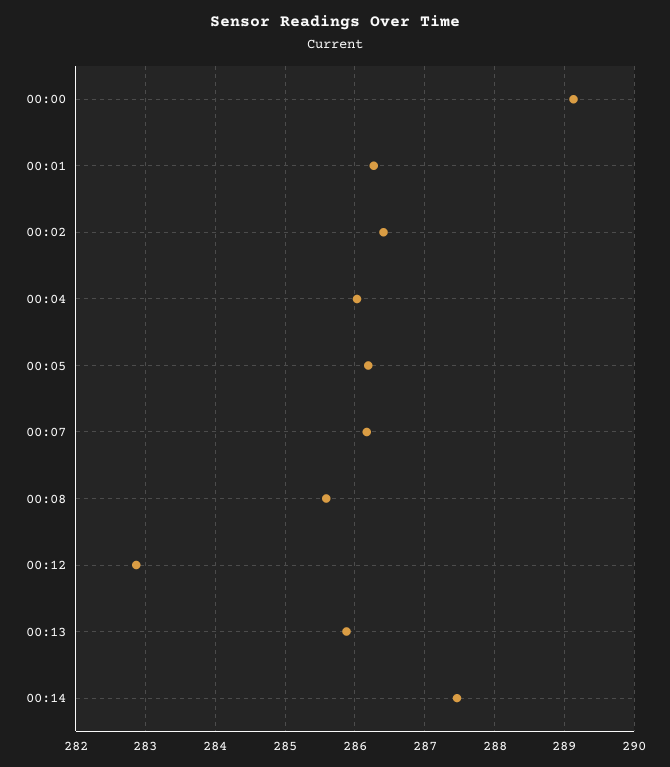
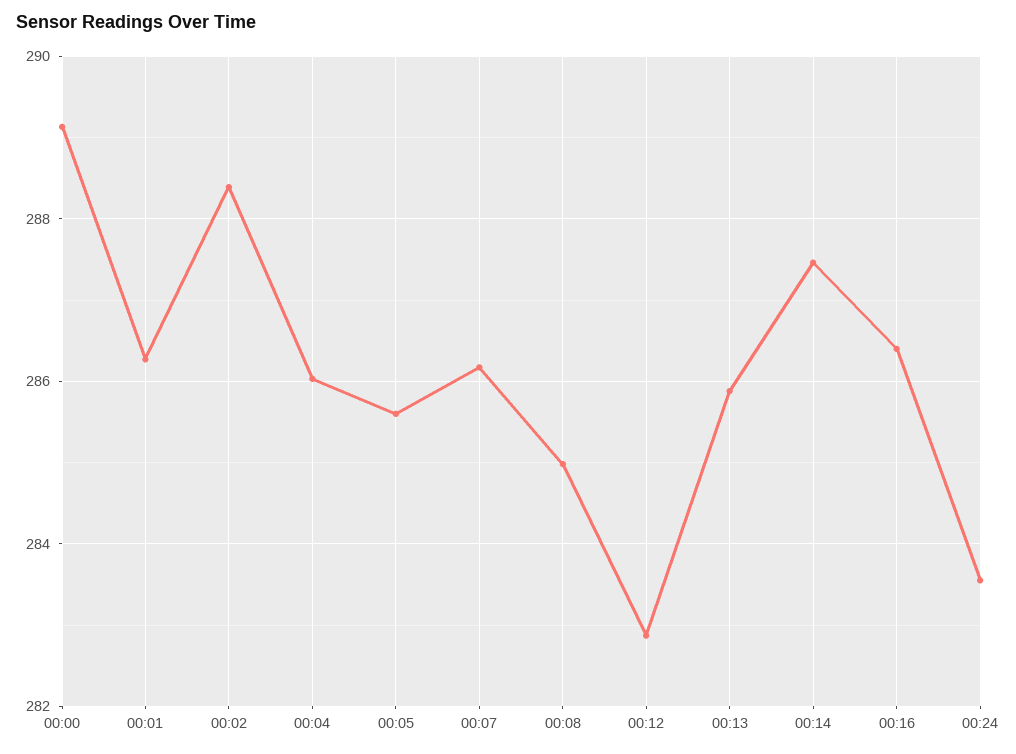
00:02: 286.4 -> 288.4
00:05: 286.2 -> 285.6
00:08: 285.6 -> 285
00:16: none -> 286.4
00:24: none -> 283.6

